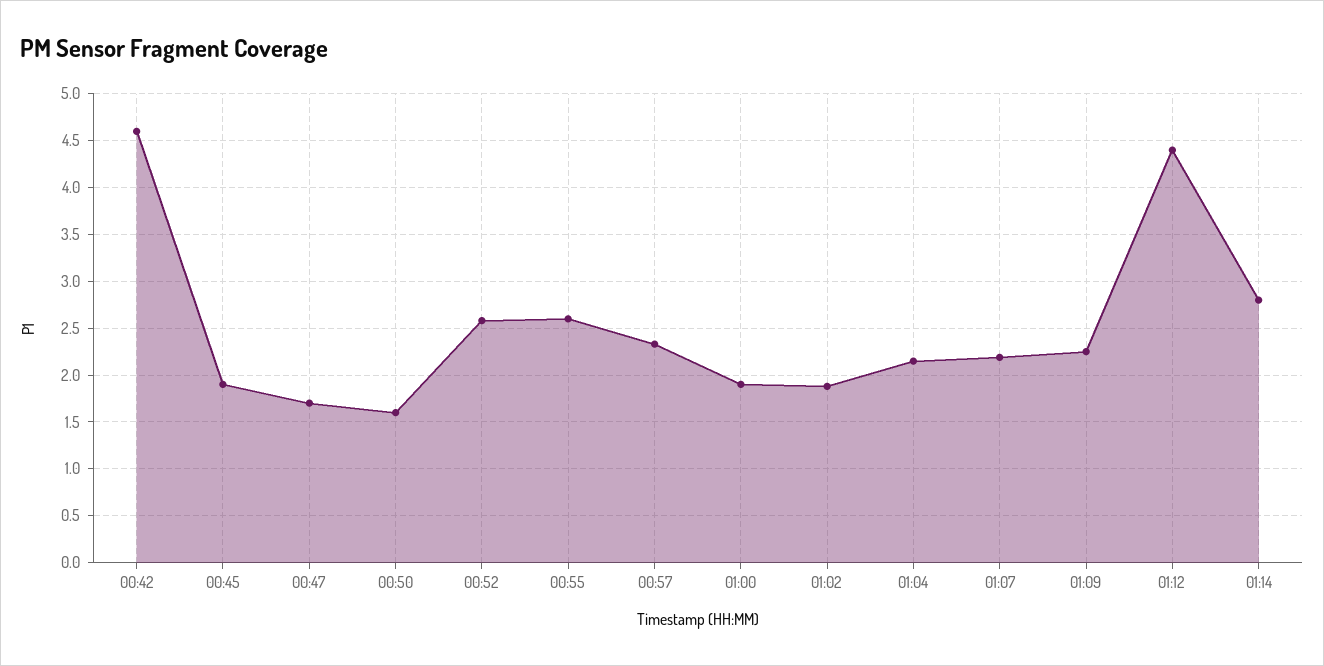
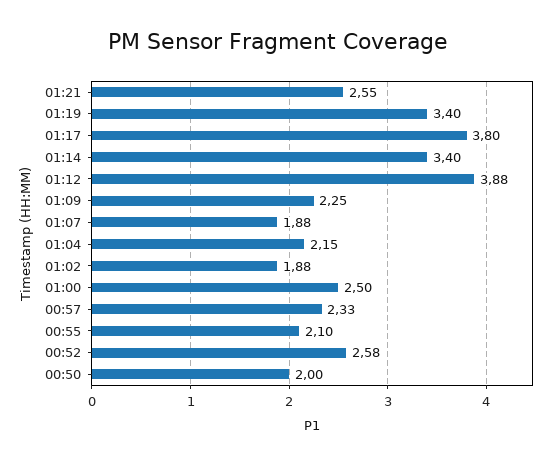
00:42: 4.6 -> none
00:45: 1.9 -> none
00:47: 1.7 -> none
00:50: 1.6 -> 2
00:55: 2.6 -> 2.1
01:00: 1.9 -> 2.5
01:07: 2.2 -> 1.88
01:12: 4.4 -> 3.88
01:14: 2.8 -> 3.4
01:21: none -> 2.55
01:19: none -> 3.4
01:17: none -> 3.8

